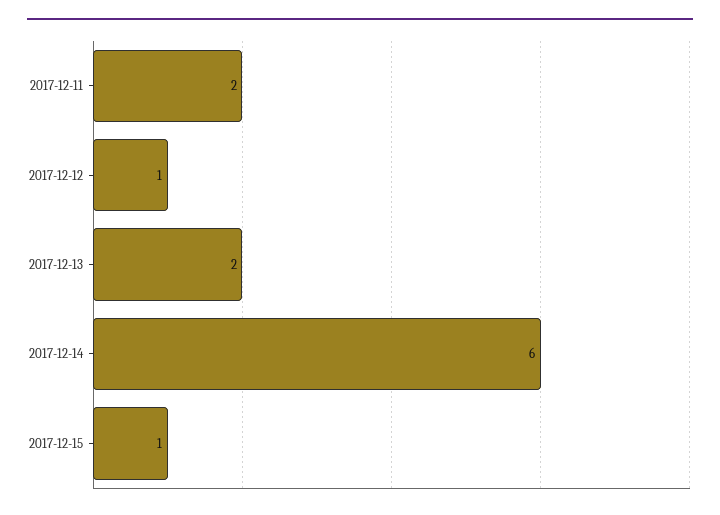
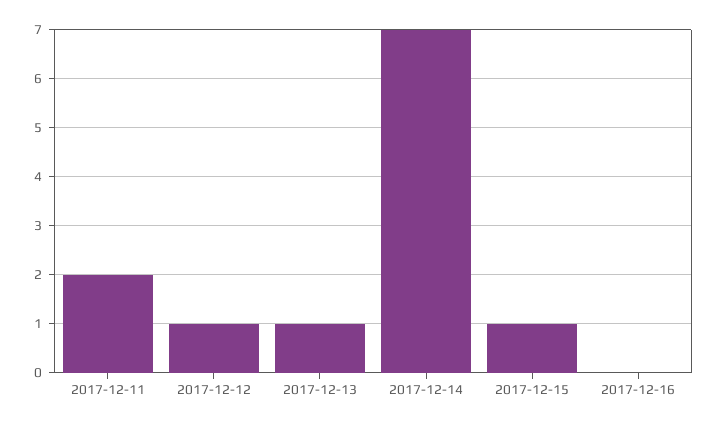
2017-12-13: 2 -> 1
2017-12-14: 6 -> 7
2017-12-16: none -> 0

